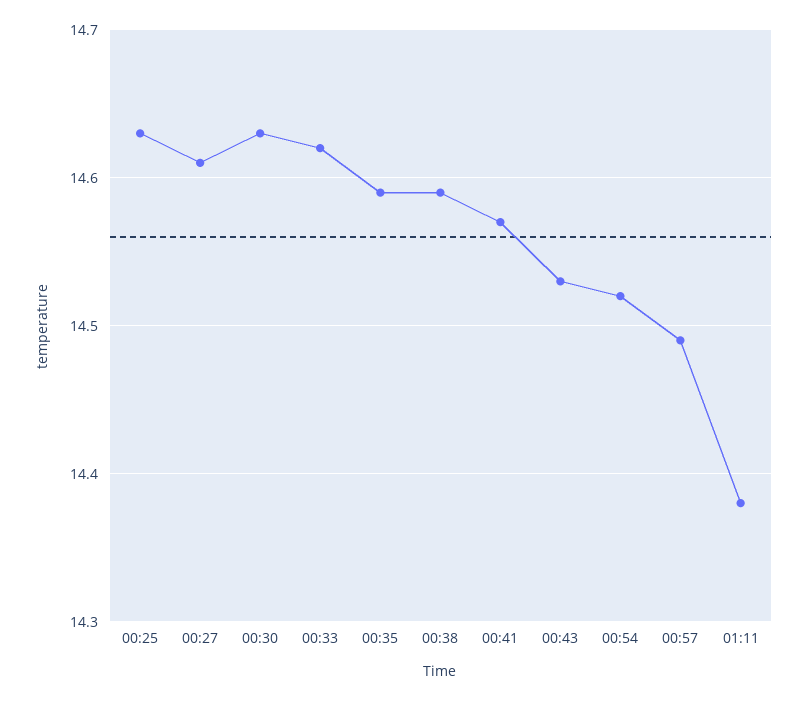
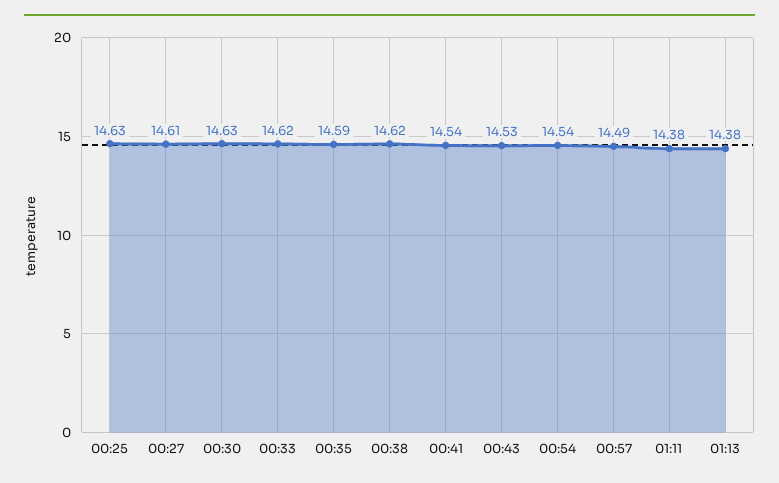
00:38: 14.59 -> 14.62
00:41: 14.57 -> 14.54
00:54: 14.52 -> 14.54
01:13: none -> 14.38

